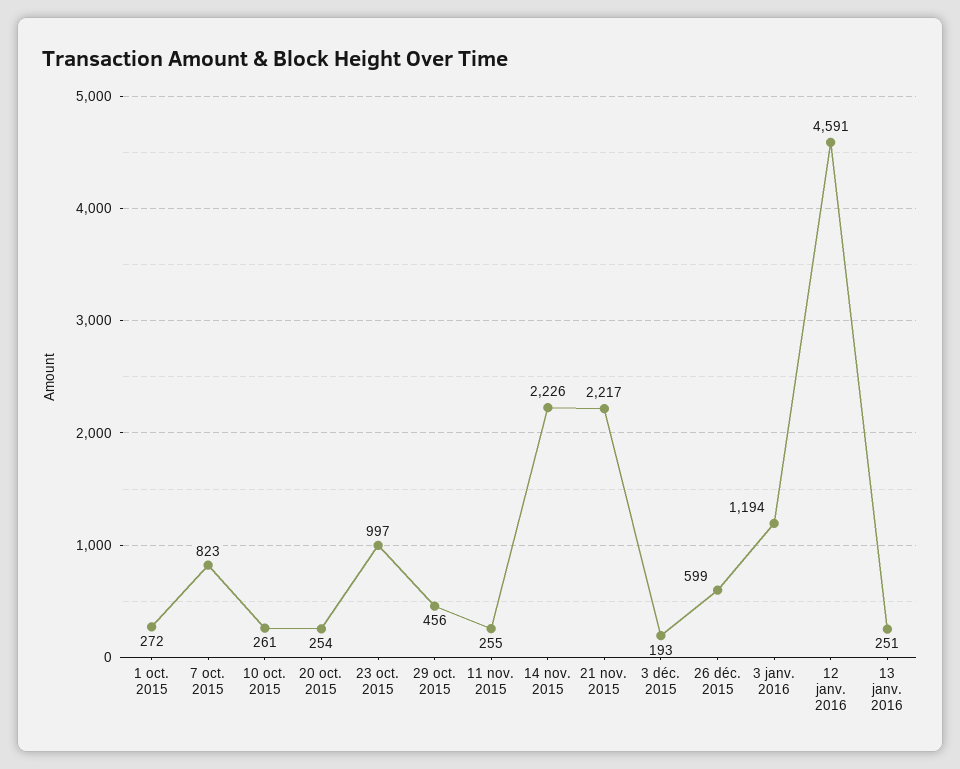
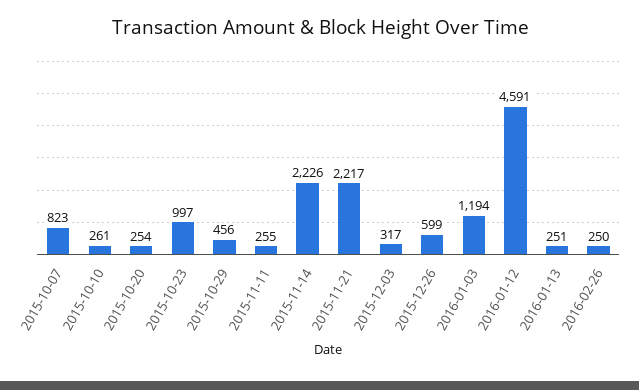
1 oct. 2015: 272 -> none
3 déc. 2015: 193 -> 317
2016-02-26: none -> 250

